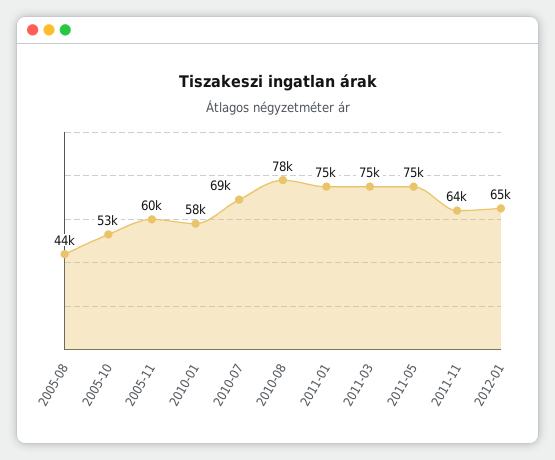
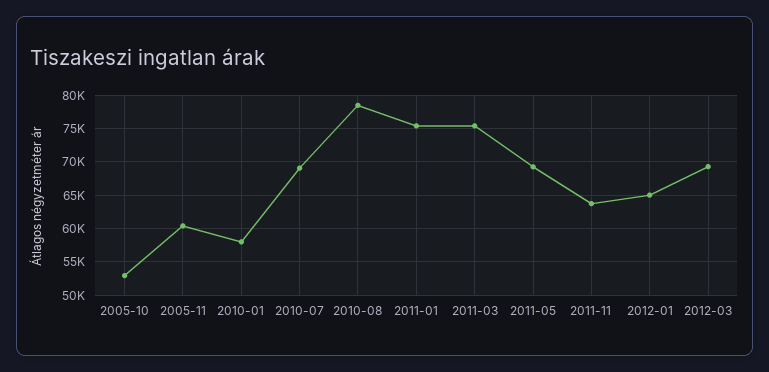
2005-08: 44000 -> none
2011-05: 75000 -> 69000
2012-03: none -> 69000

